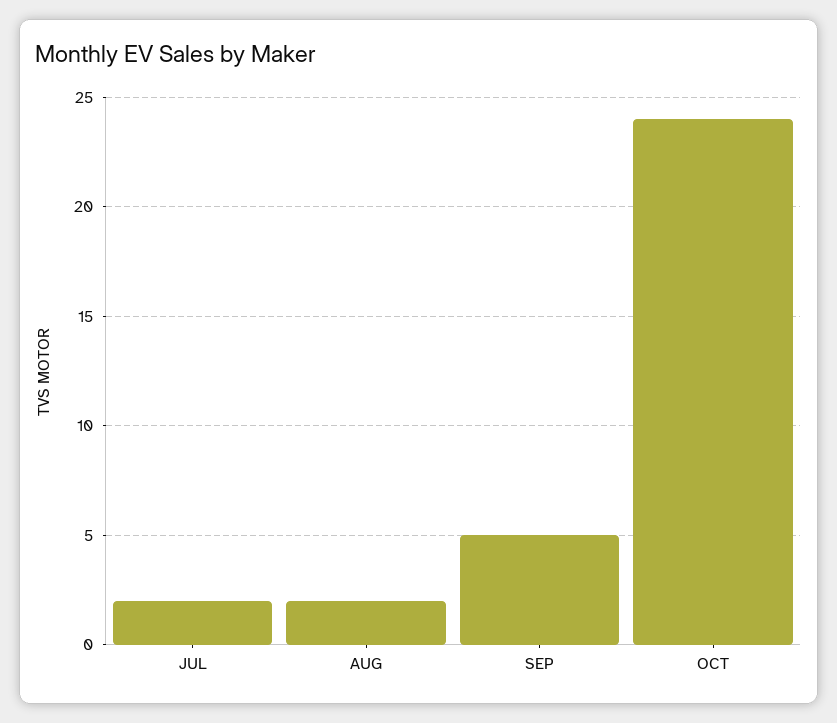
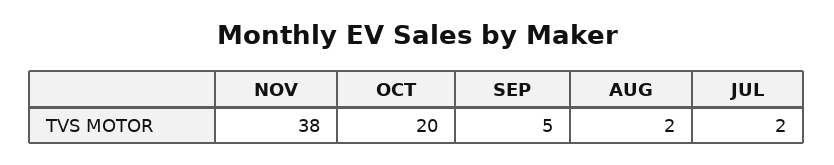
OCT: 24 -> 20
NOV: none -> 38

